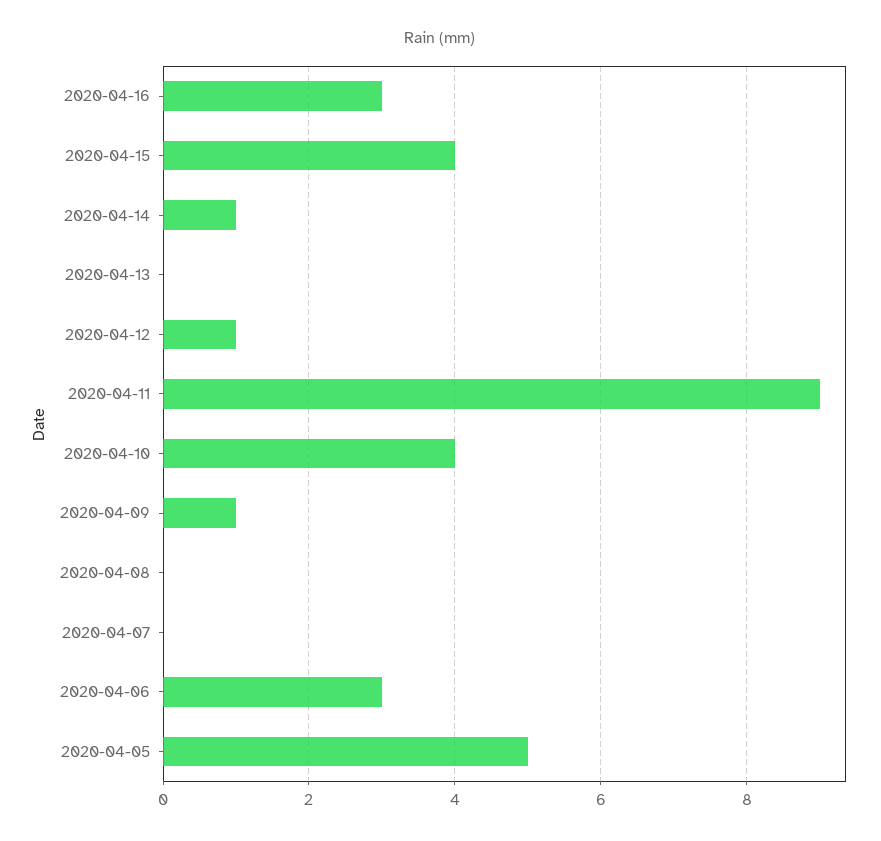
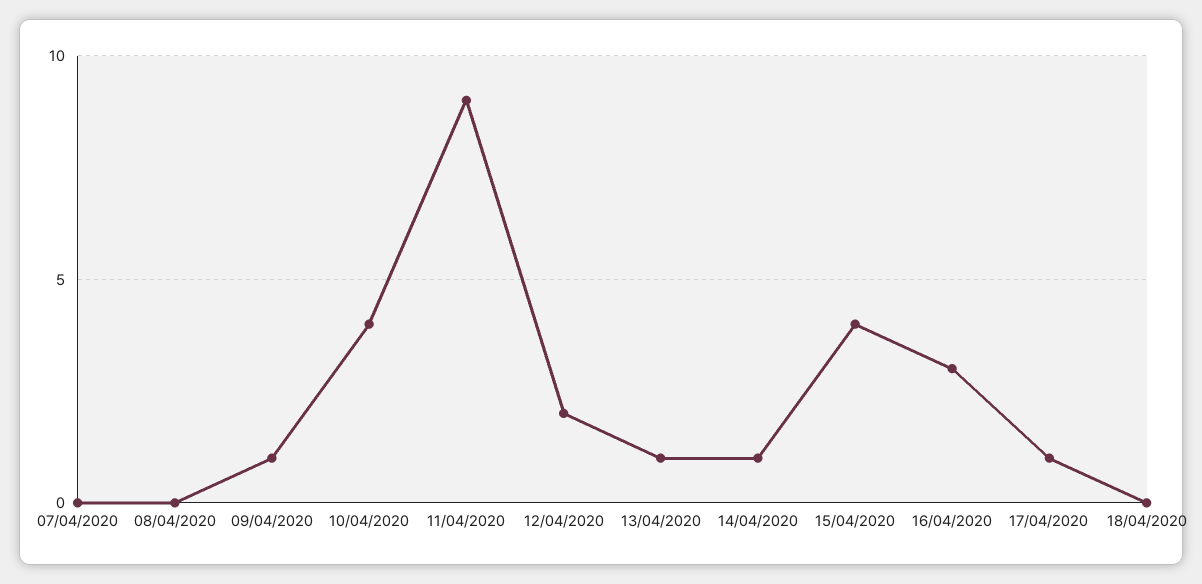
2020-04-13: 0 -> 1
2020-04-12: 1 -> 2
2020-04-06: 3 -> none
2020-04-05: 5 -> none
17/04/2020: none -> 1
18/04/2020: none -> 0

